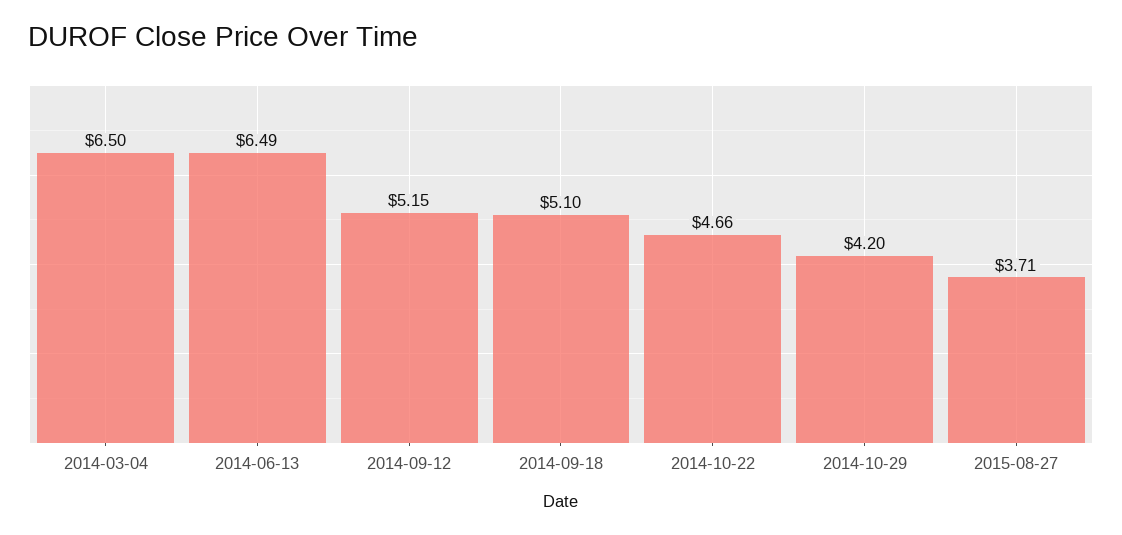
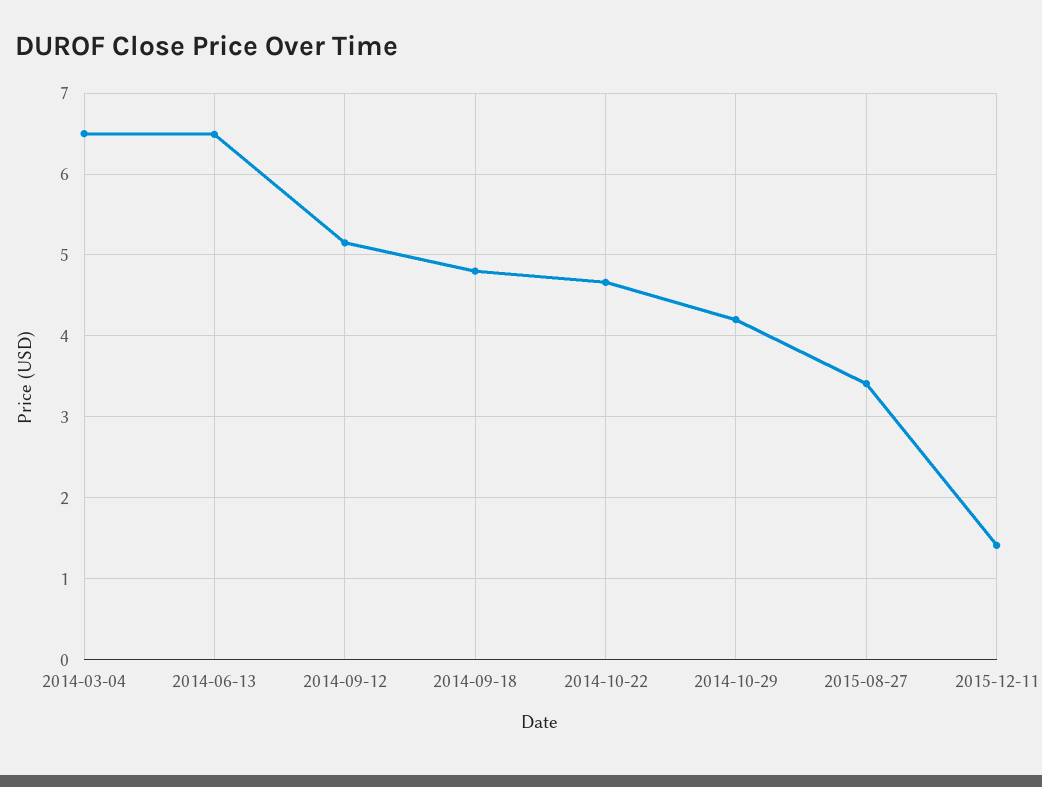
2014-09-18: 5.1 -> 4.8
2015-08-27: 3.71 -> 3.4
2015-12-11: none -> 1.4

